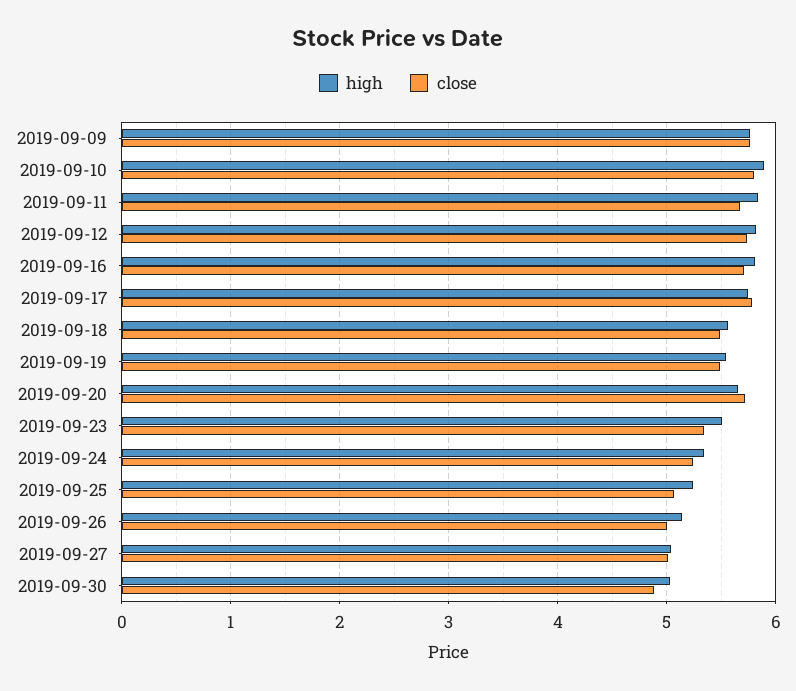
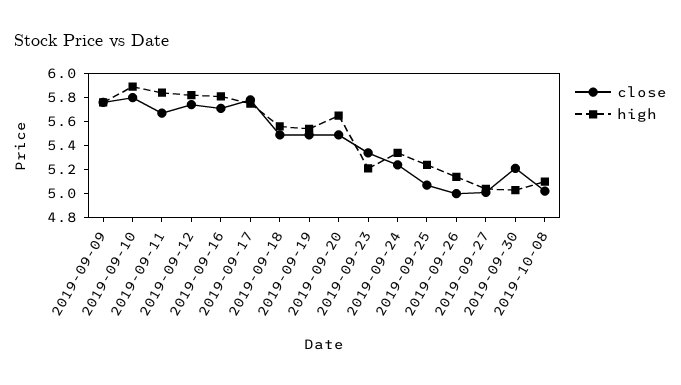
close, 2019-09-20: 5.7 -> 5.5
high, 2019-09-23: 5.5 -> 5.2
close, 2019-09-30: 4.9 -> 5.2
close, 2019-10-08: none -> 5
high, 2019-10-08: none -> 5.1

